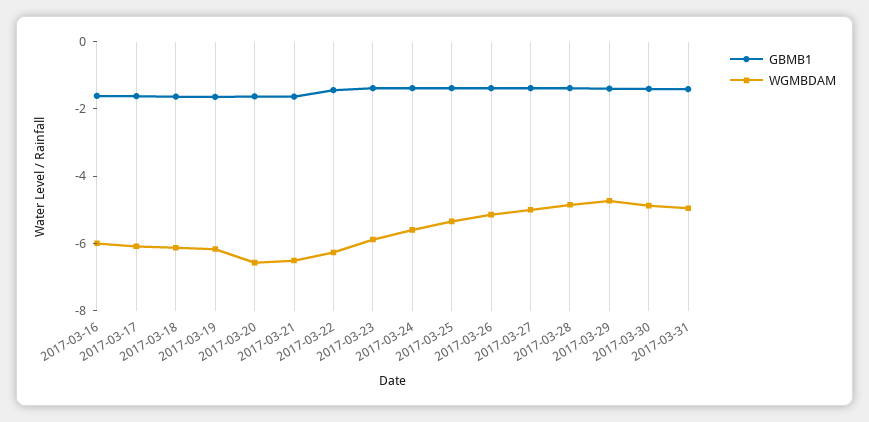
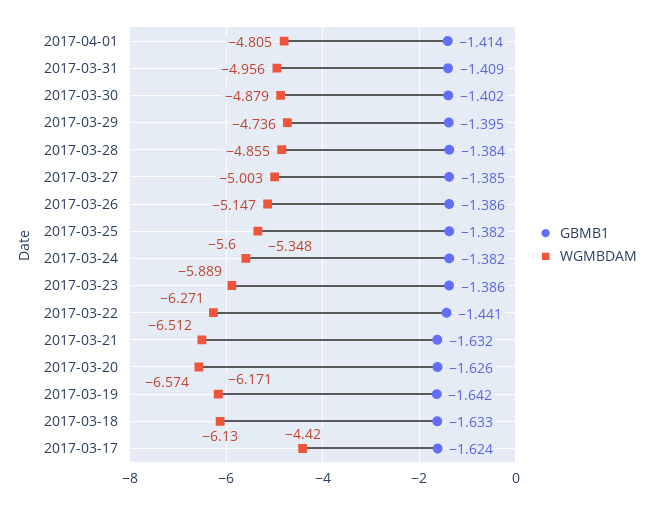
GBMB1, 2017-03-16: -1.5 -> none
WGMBDAM, 2017-03-16: -6 -> none
WGMBDAM, 2017-03-17: -6 -> -4.42
GBMB1, 2017-04-01: none -> -1.414
WGMBDAM, 2017-04-01: none -> -4.805

